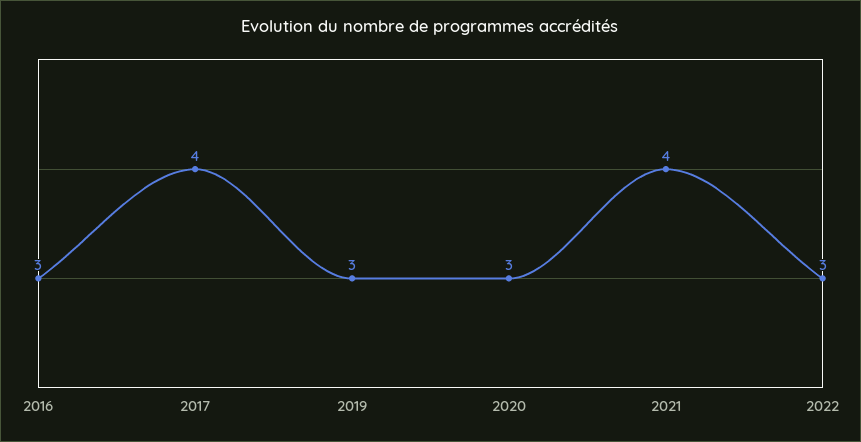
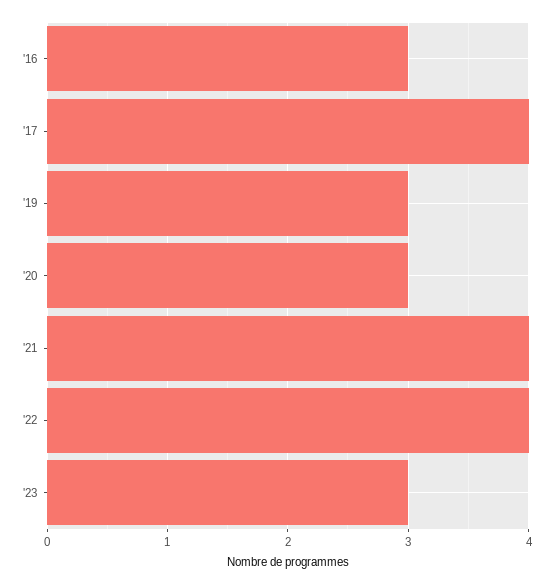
2022: 3 -> 4
'23: none -> 3

